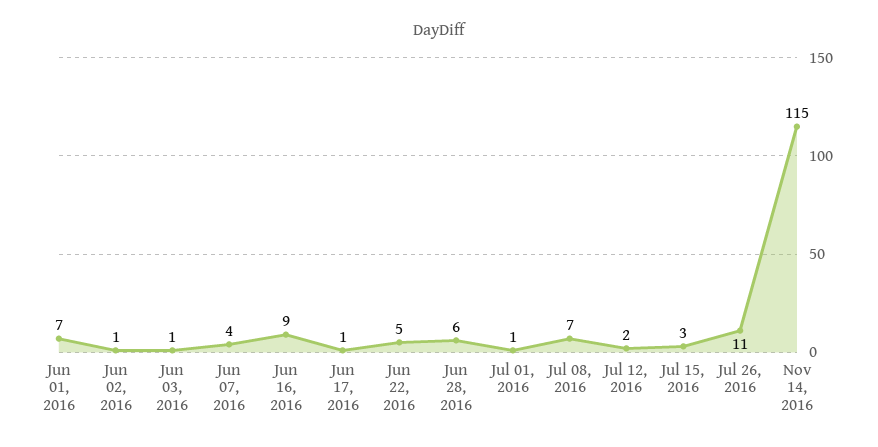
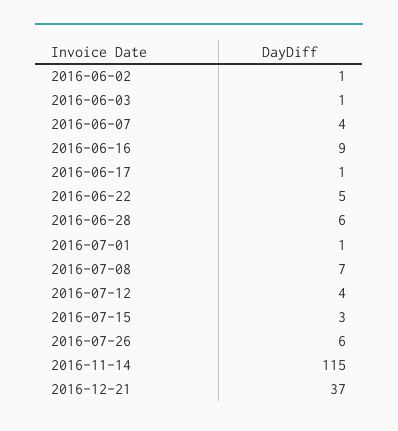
Jun 01, 2016: 7 -> none
Jul 12, 2016: 2 -> 4
Jul 26, 2016: 11 -> 6
2016-12-21: none -> 37

